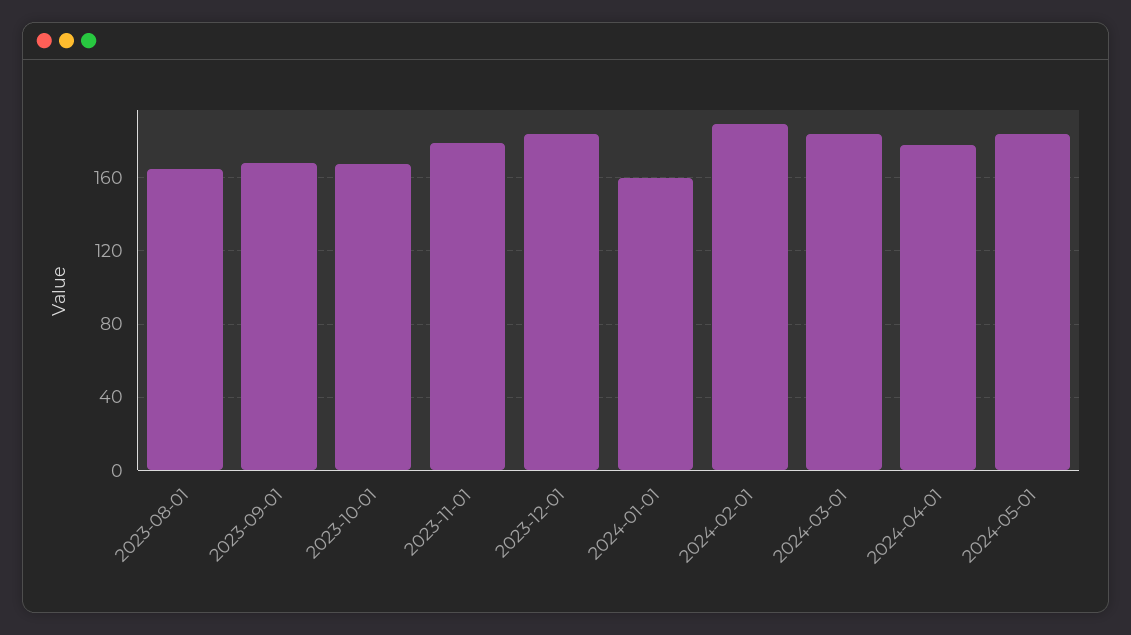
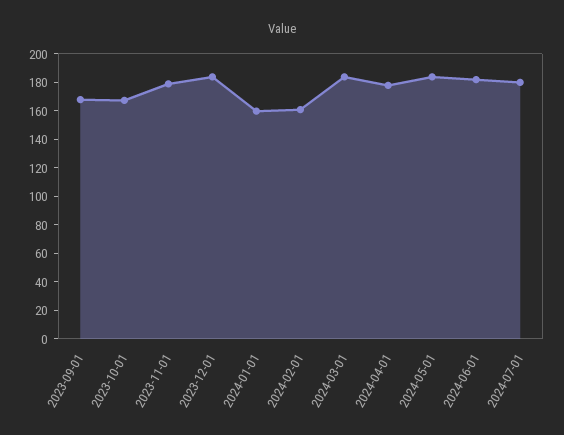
2023-08-01: 165 -> none
2024-02-01: 190 -> 160
2024-06-01: none -> 180
2024-07-01: none -> 180

